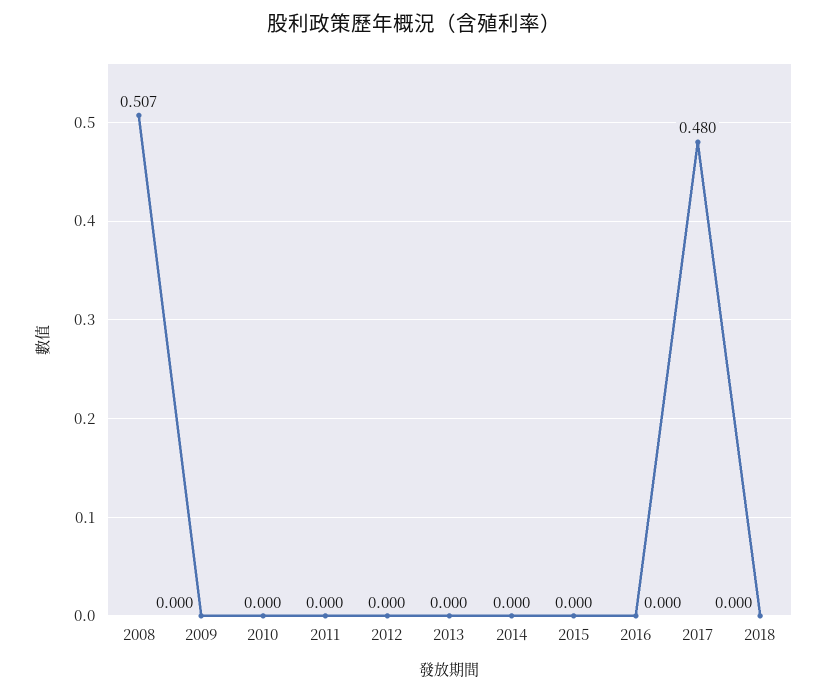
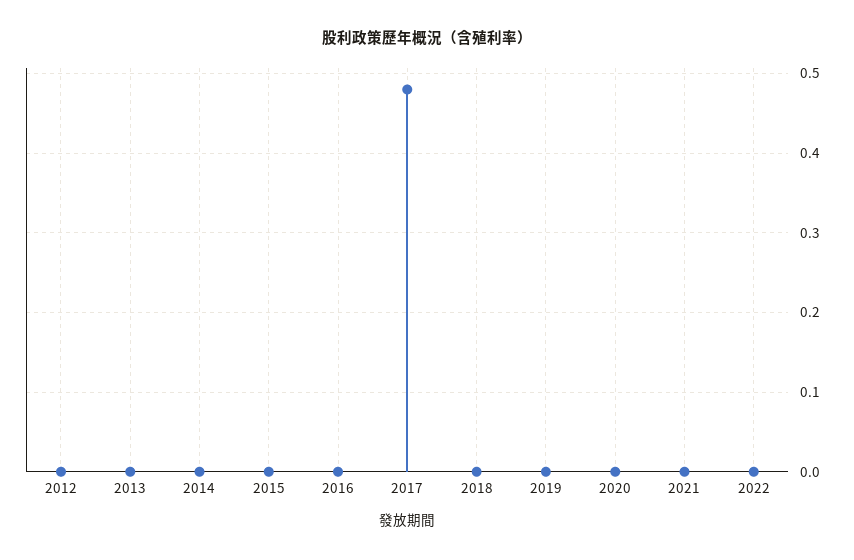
2008: 0.507 -> none
2009: 0 -> none
2010: 0 -> none
2011: 0 -> none
2019: none -> 0
2020: none -> 0
2021: none -> 0
2022: none -> 0

